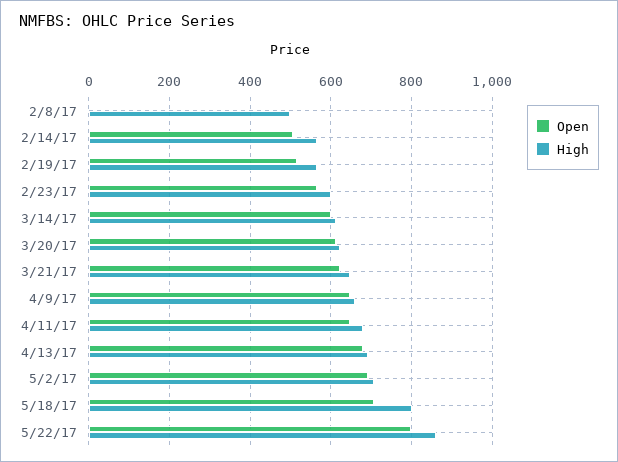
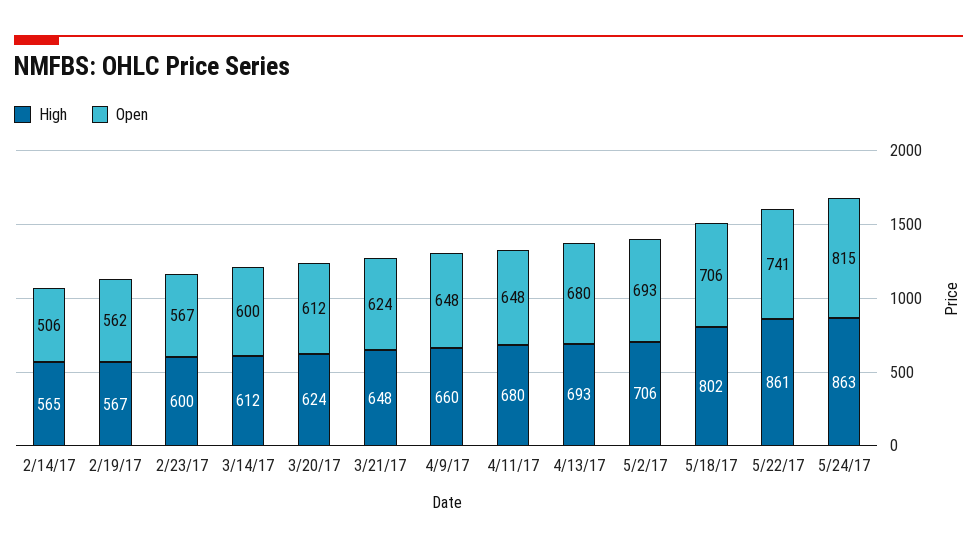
Open, 2/8/17: 0 -> none
High, 2/8/17: 500 -> none
Open, 2/19/17: 520 -> 562
Open, 5/22/17: 800 -> 741
High, 5/24/17: none -> 863
Open, 5/24/17: none -> 815

